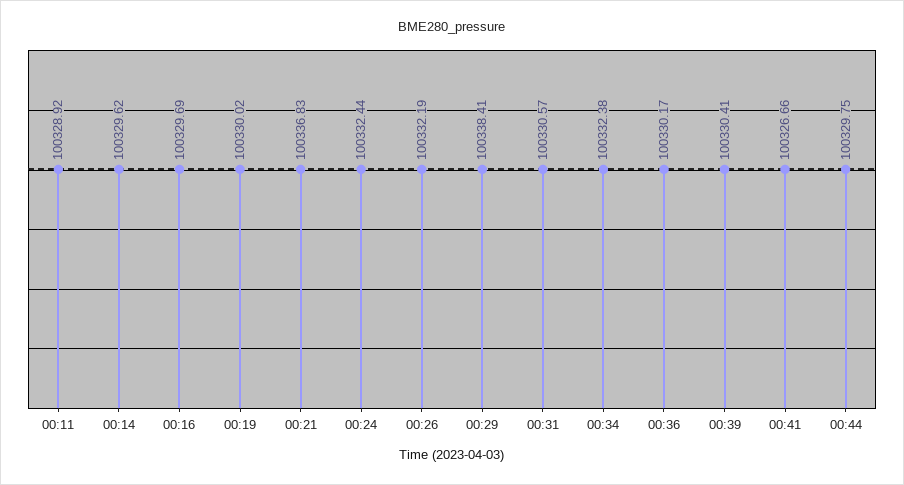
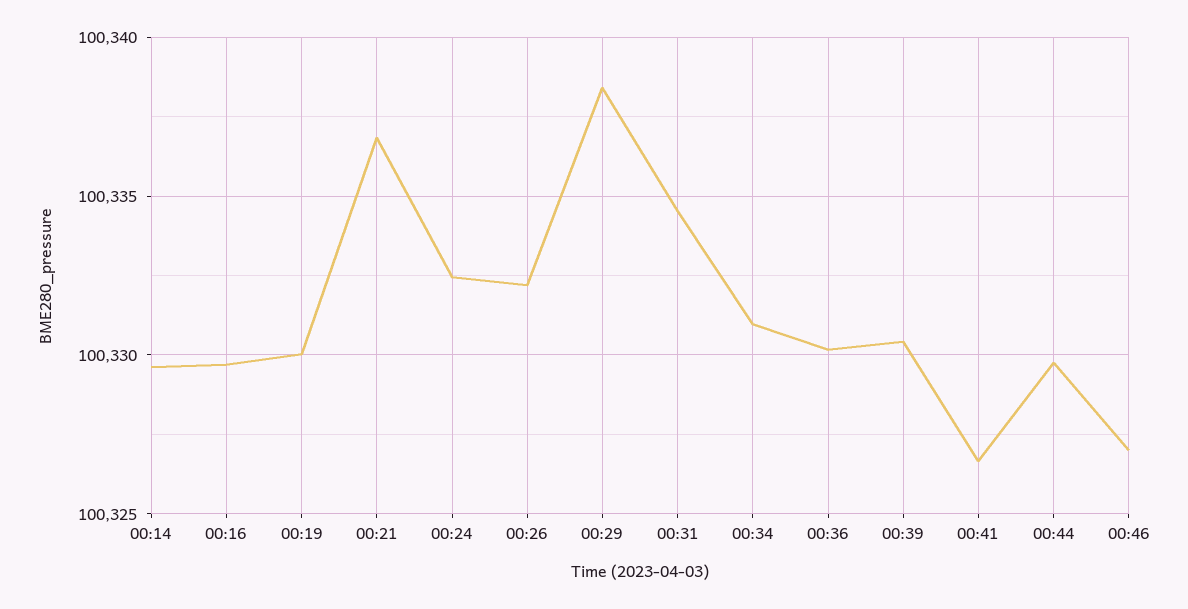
00:11: 100328.92 -> none
00:31: 100330.57 -> 100334.5
00:34: 100332.38 -> 100331
00:46: none -> 100327

